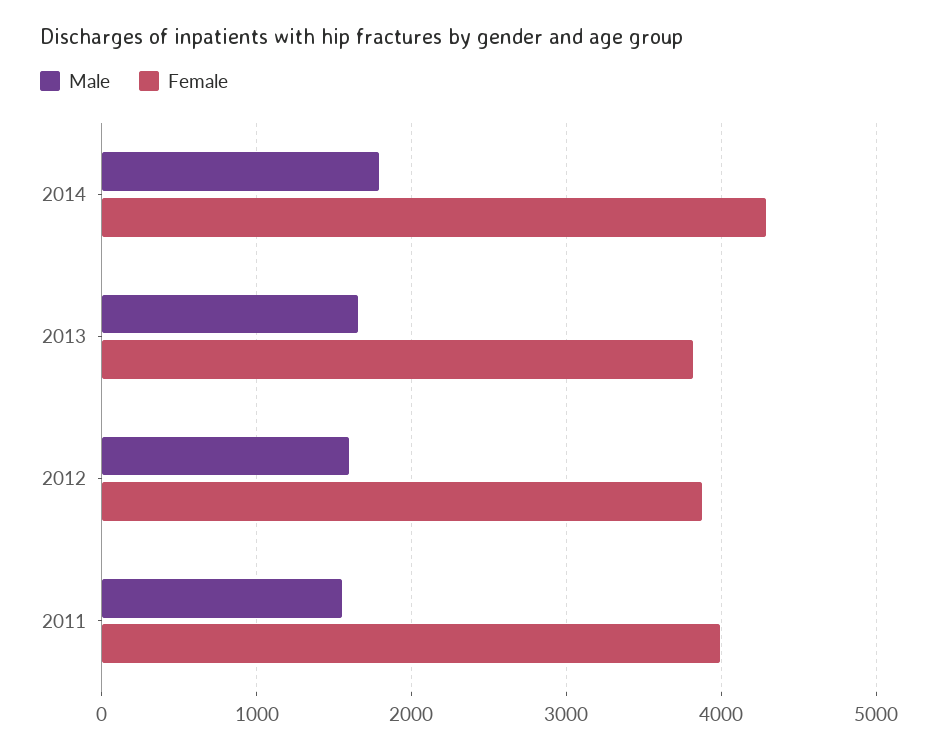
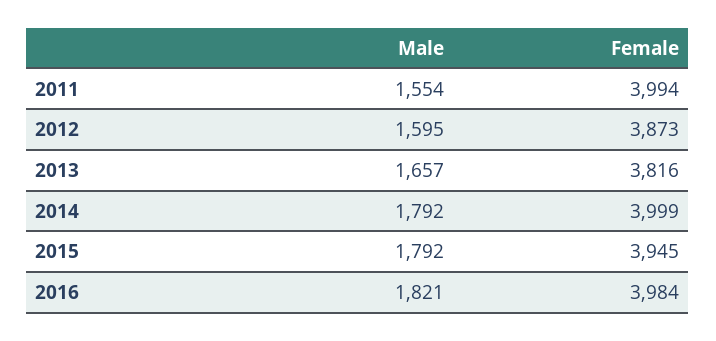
Female, 2014: 4300 -> 3999
Male, 2015: none -> 1792
Female, 2015: none -> 3945
Male, 2016: none -> 1821
Female, 2016: none -> 3984

